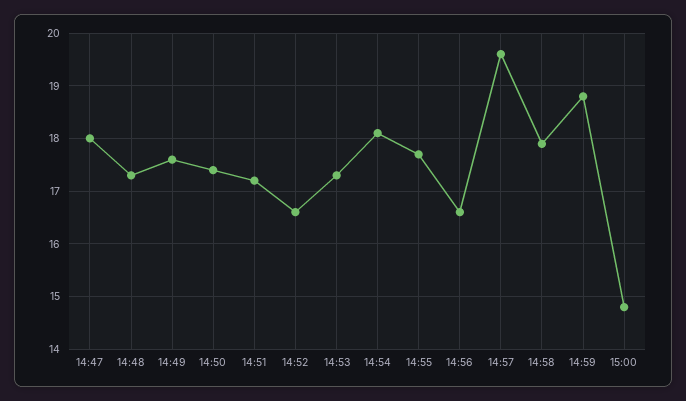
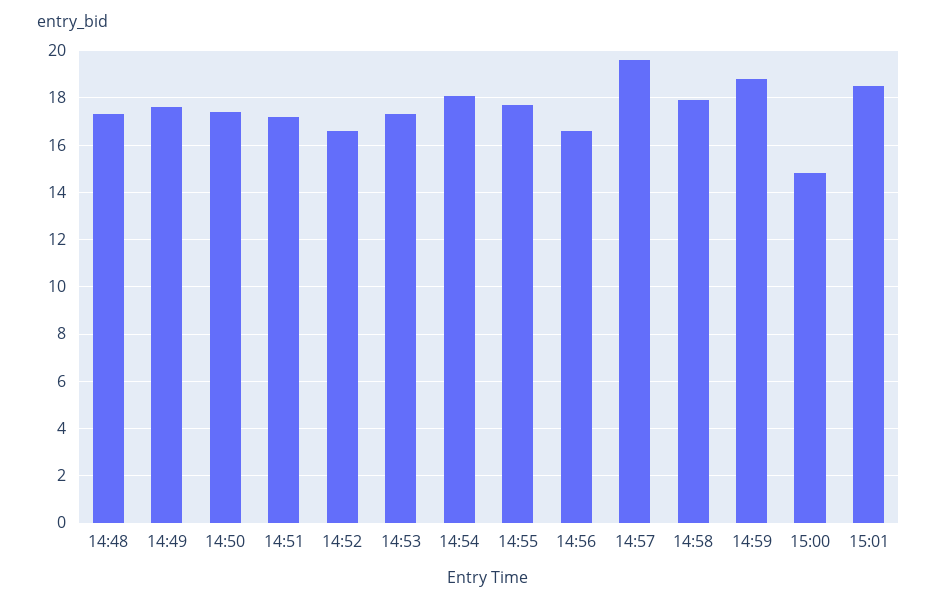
14:47: 18 -> none
15:01: none -> 18.5

